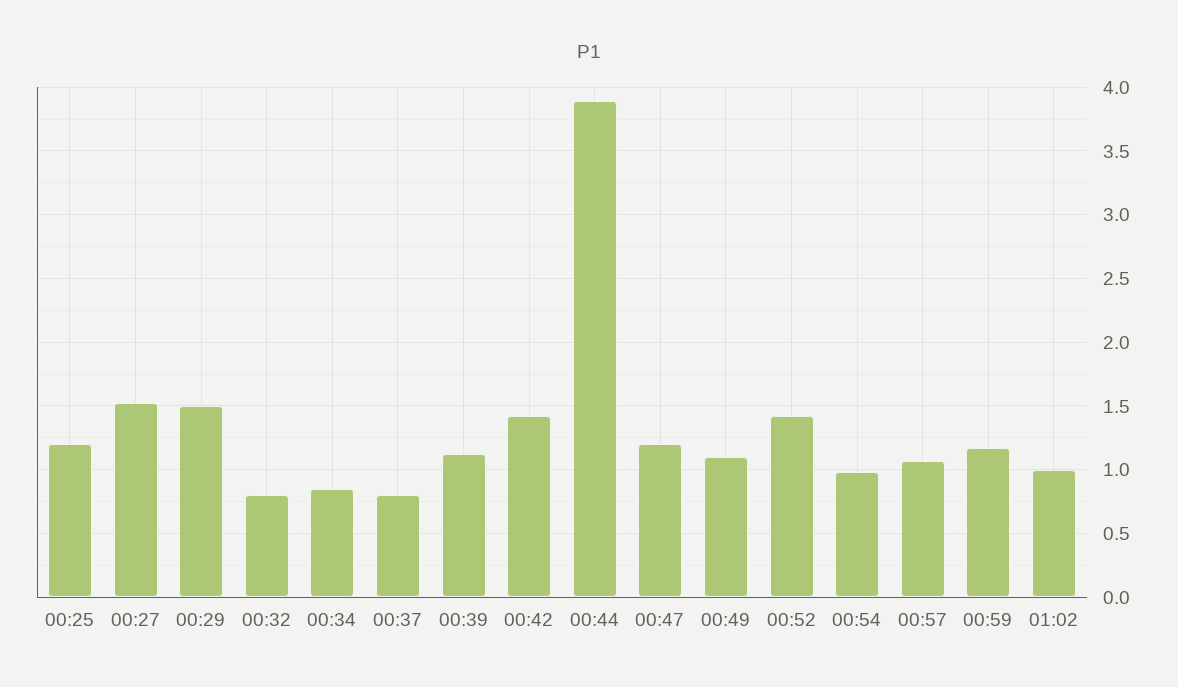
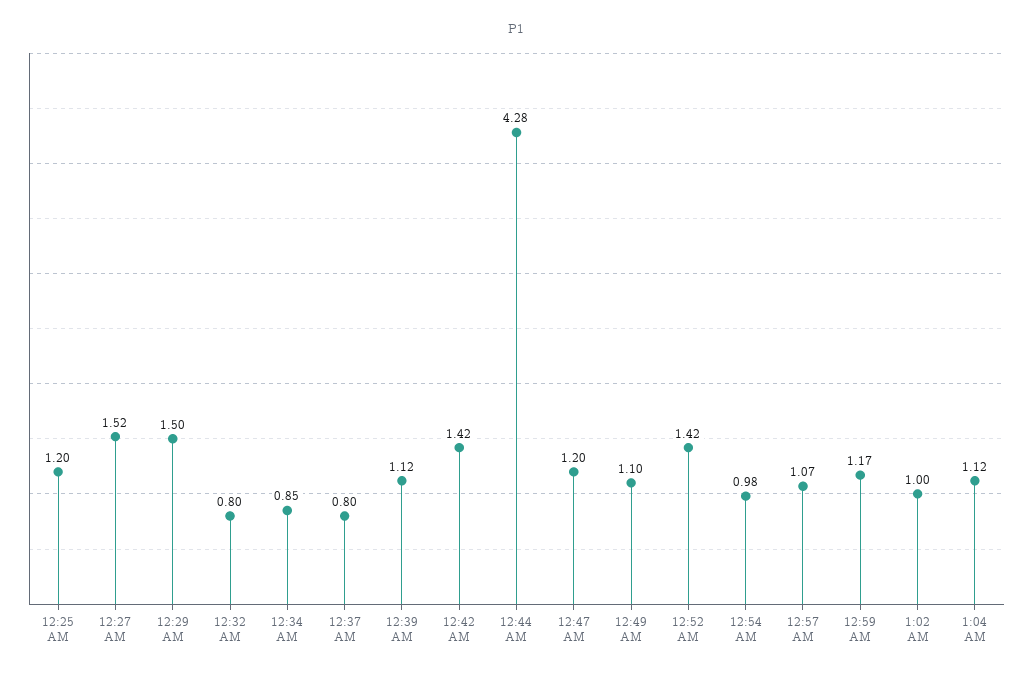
00:44: 3.9 -> 4.28
1:04 AM: none -> 1.12

